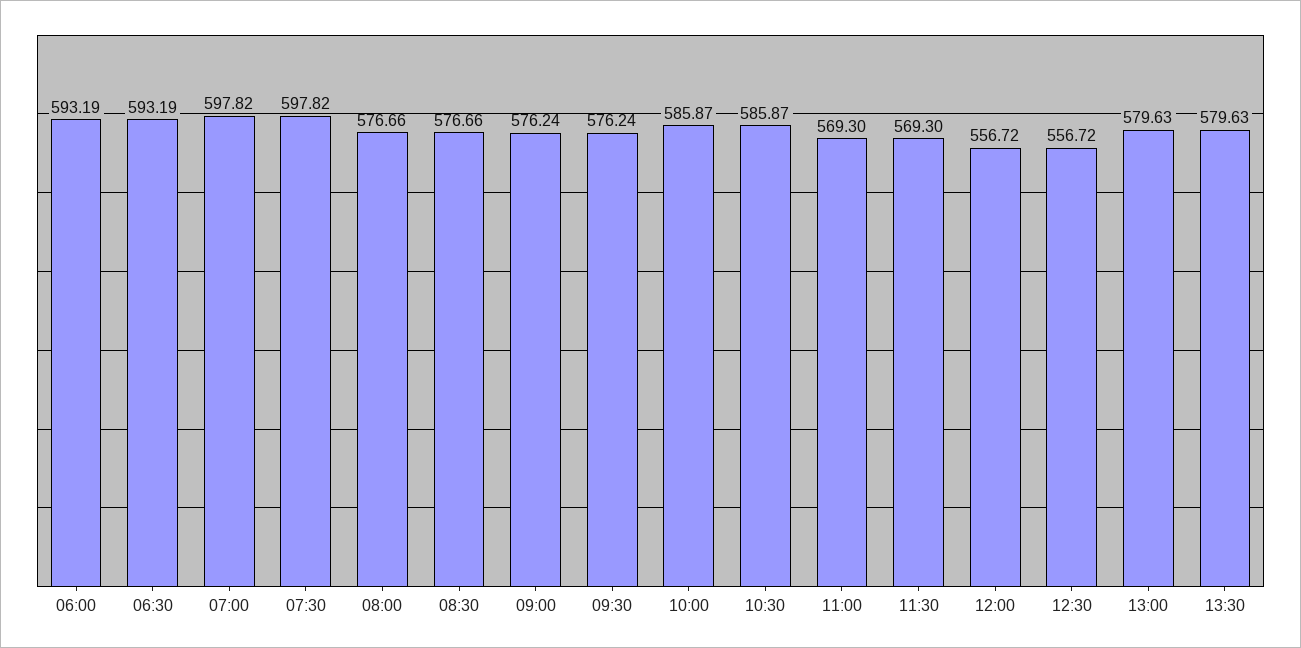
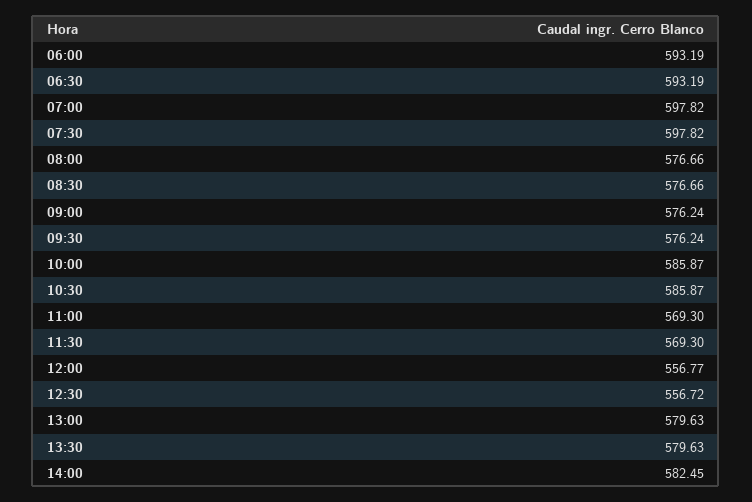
12:00: 556.72 -> 556.77
14:00: none -> 582.45

